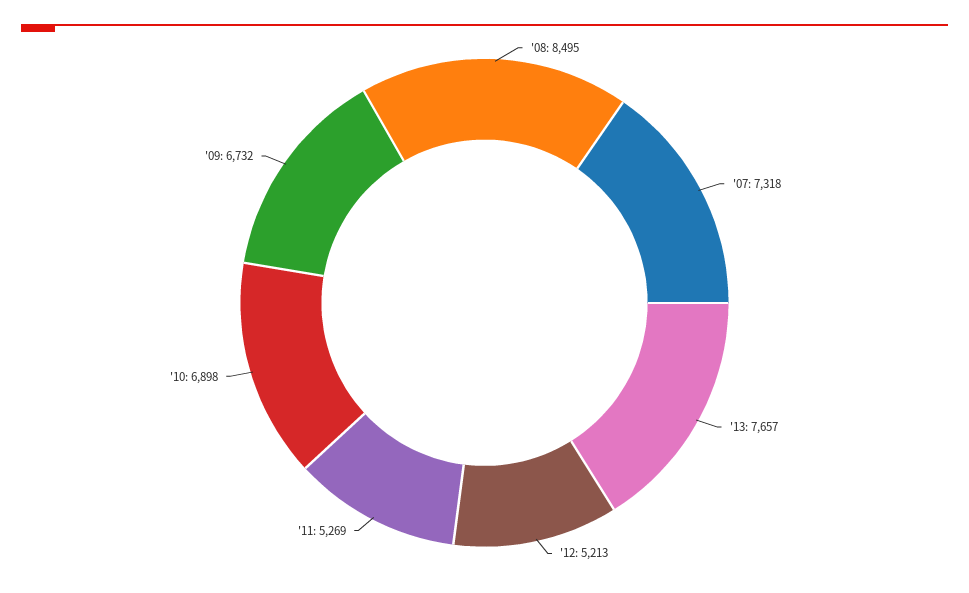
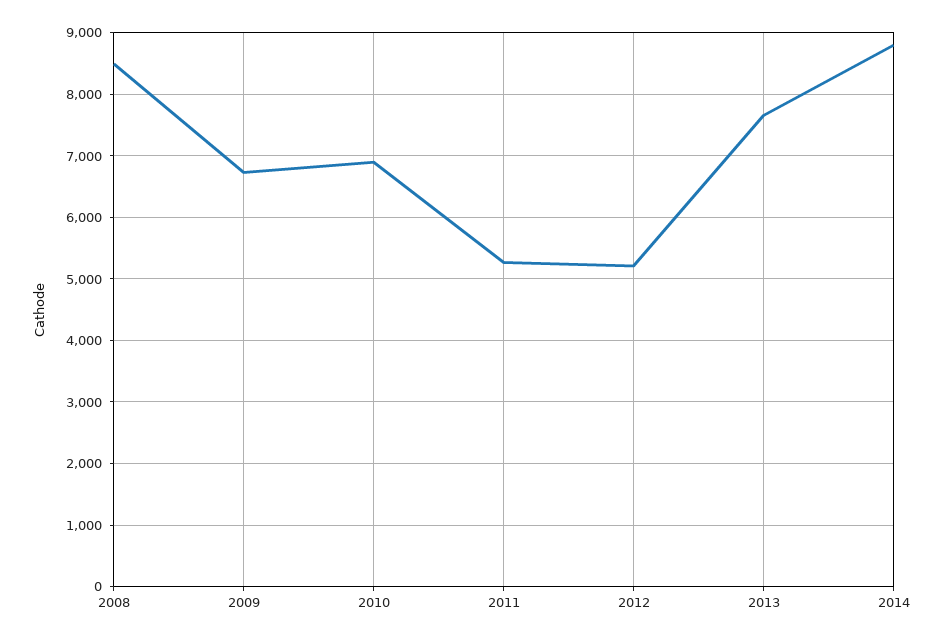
'07: 7318 -> none
2014: none -> 8800

